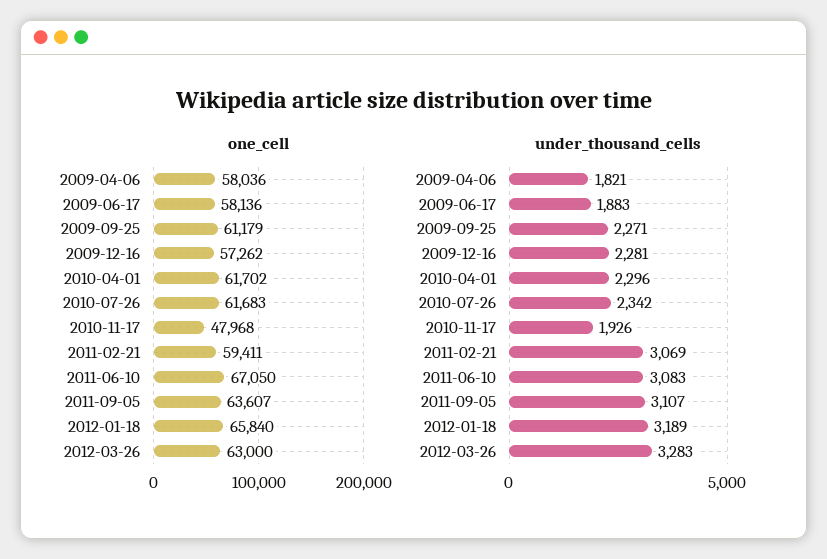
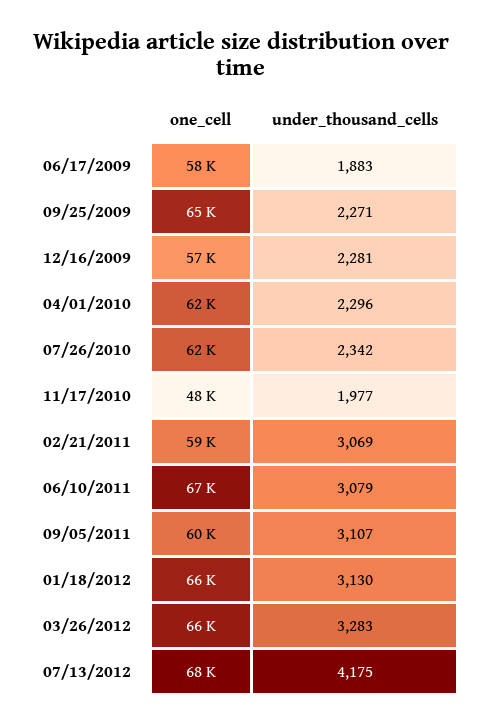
one_cell, 2009-04-06: 58036 -> none
one_cell, 2009-09-25: 61179 -> 65000
one_cell, 2011-09-05: 63607 -> 60000
one_cell, 2012-03-26: 63000 -> 66000
under_thousand_cells, 2009-04-06: 1821 -> none
under_thousand_cells, 2010-11-17: 1926 -> 1977
under_thousand_cells, 2011-06-10: 3083 -> 3079
under_thousand_cells, 2012-01-18: 3189 -> 3130
one_cell, 07/13/2012: none -> 68000
under_thousand_cells, 07/13/2012: none -> 4175

